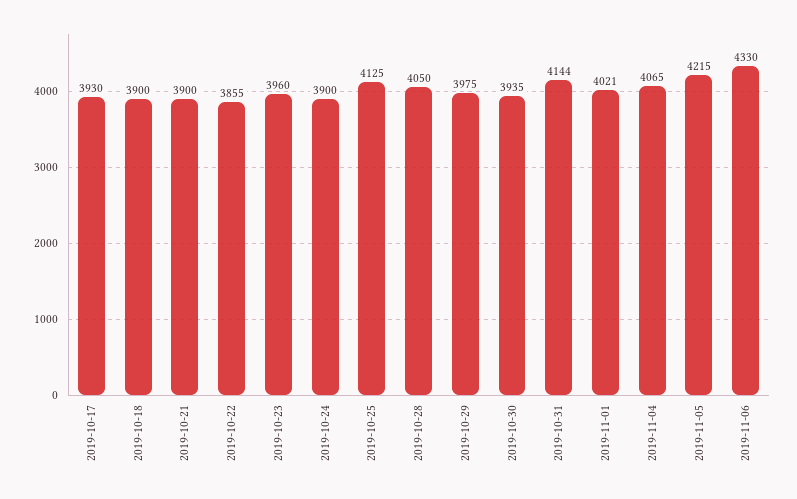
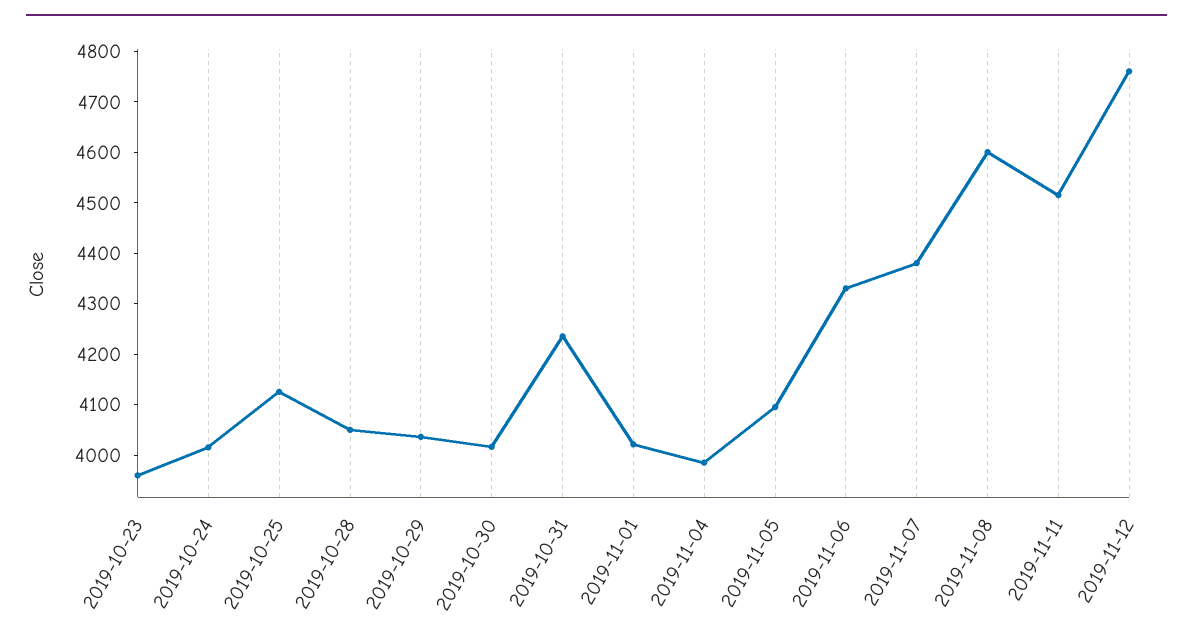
2019-10-17: 3930 -> none
2019-10-18: 3900 -> none
2019-10-21: 3900 -> none
2019-10-22: 3855 -> none
2019-10-24: 3900 -> 4020
2019-10-29: 3975 -> 4040
2019-10-30: 3935 -> 4020
2019-10-31: 4144 -> 4240
2019-11-04: 4065 -> 3980
2019-11-05: 4215 -> 4100
2019-11-07: none -> 4380
2019-11-08: none -> 4600
2019-11-11: none -> 4520
2019-11-12: none -> 4760

